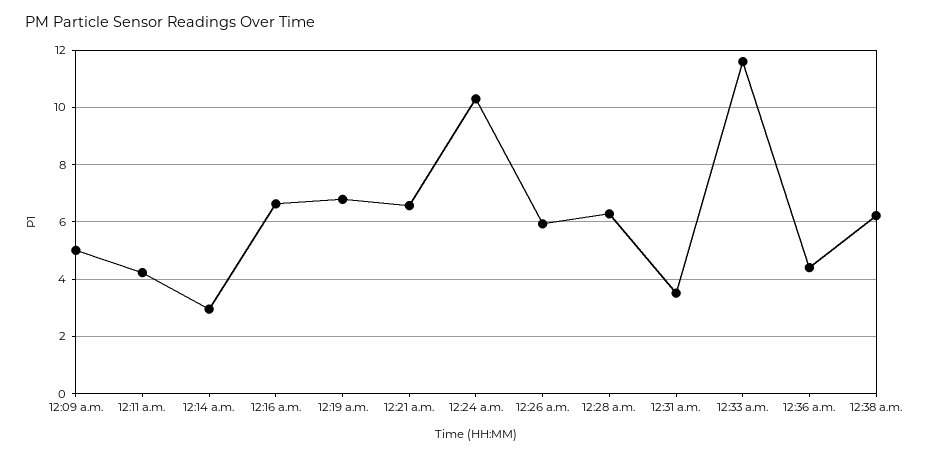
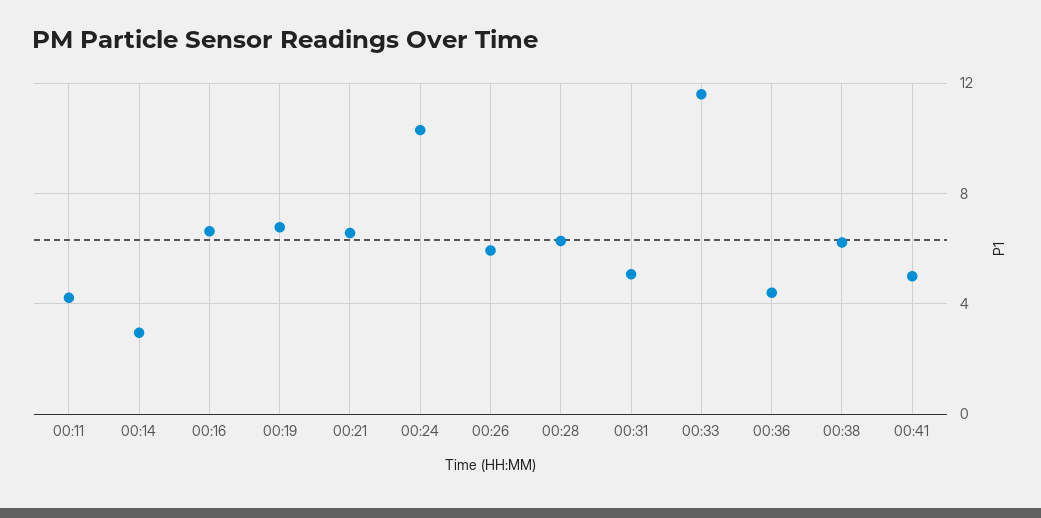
12:09 a.m.: 5 -> none
12:31 a.m.: 3.5 -> 5
00:41: none -> 5

